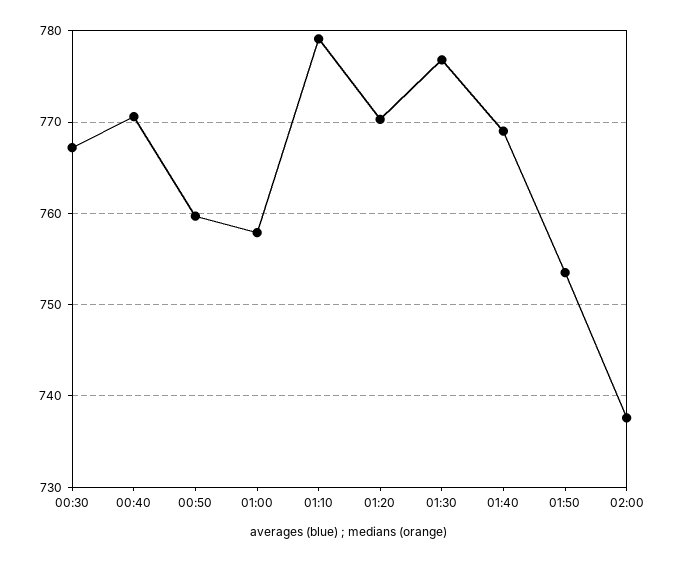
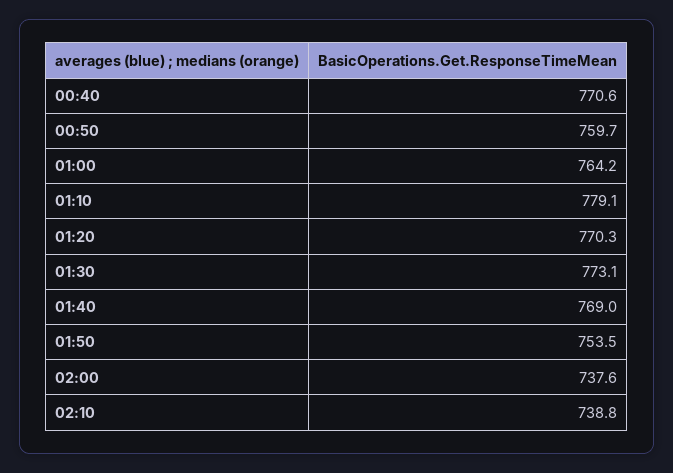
00:30: 767 -> none
01:00: 758 -> 764.2
01:30: 777 -> 773.1
02:10: none -> 738.8

